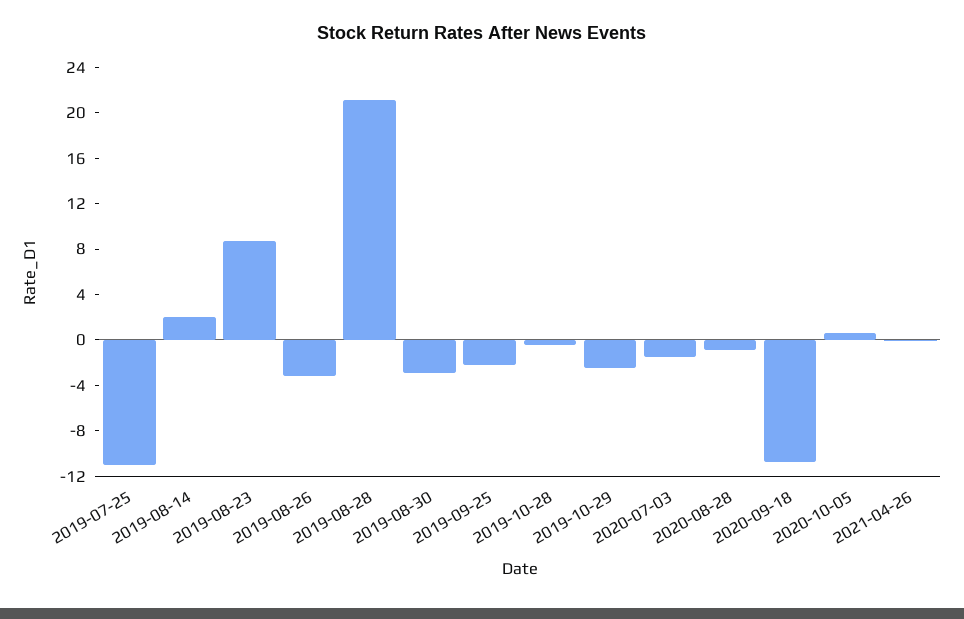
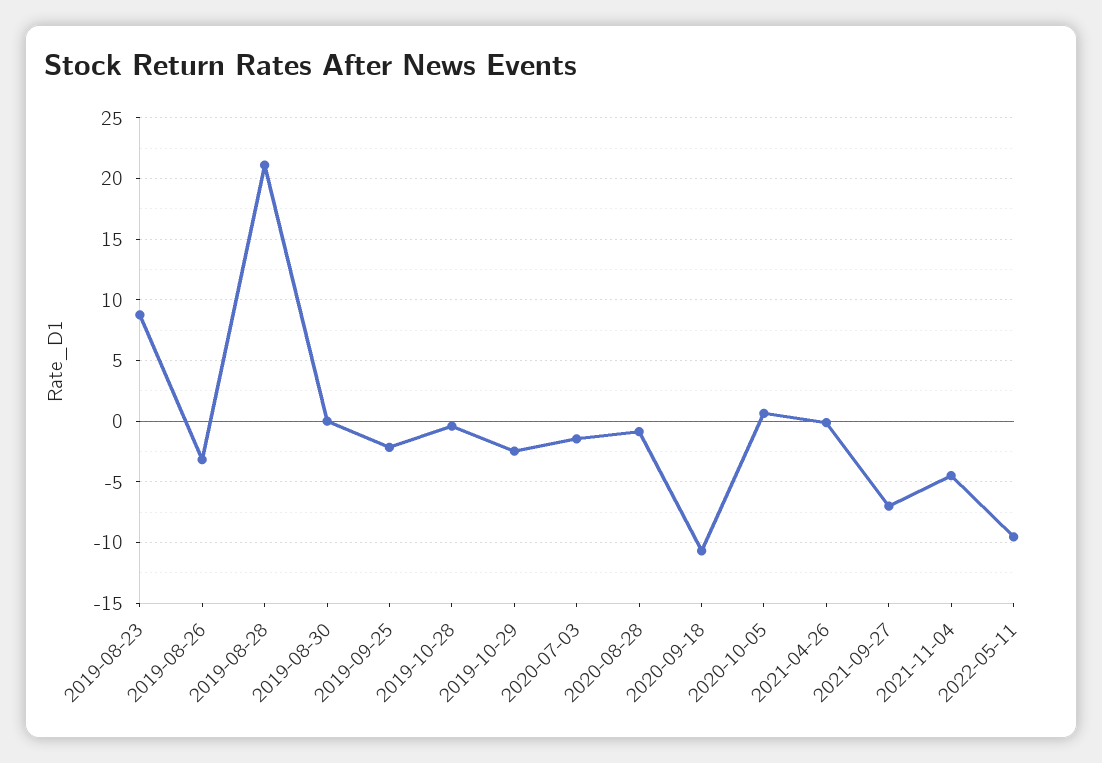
2019-07-25: -11 -> none
2019-08-14: 2 -> none
2019-08-30: -3 -> 0
2021-09-27: none -> -7
2021-11-04: none -> -4.5
2022-05-11: none -> -9.5

